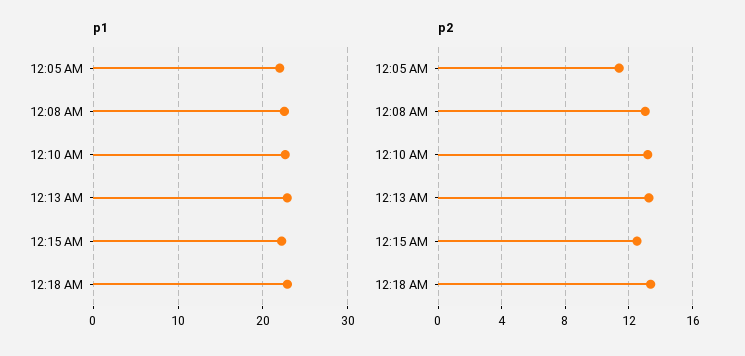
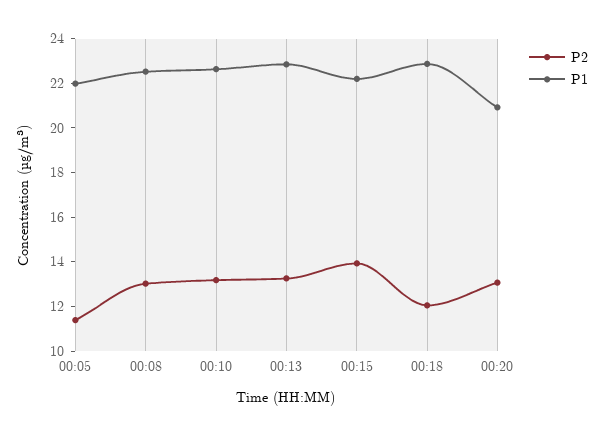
p2, 12:15 AM: 12.5 -> 14
p2, 12:18 AM: 13.5 -> 12
p2, 00:20: none -> 13
p1, 00:20: none -> 21

